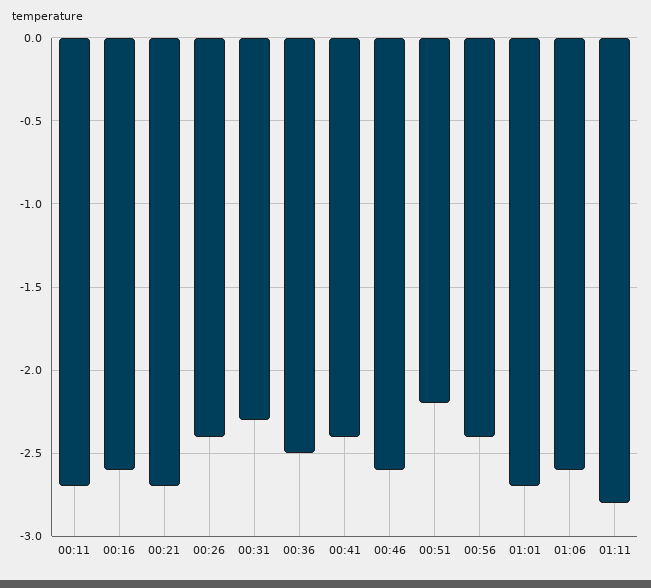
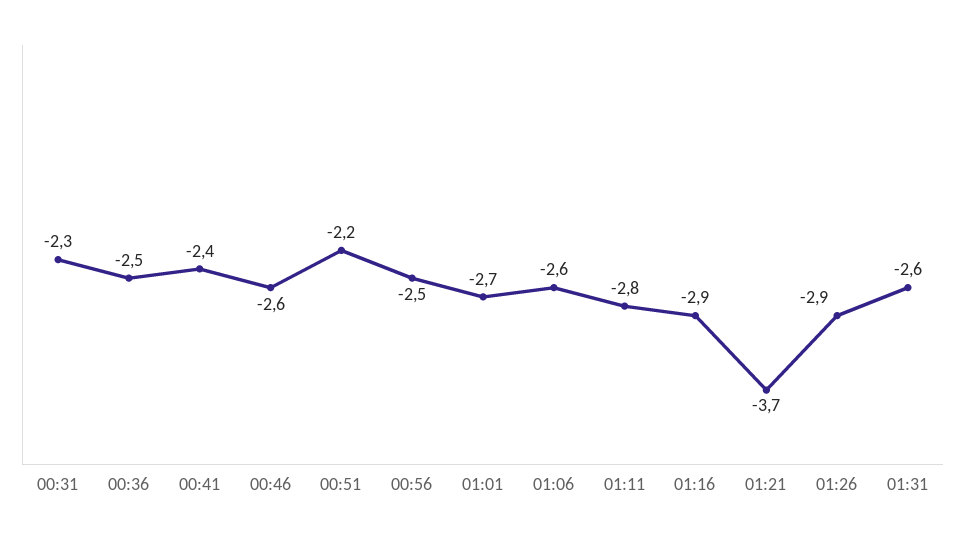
00:11: -2.7 -> none
00:16: -2.6 -> none
00:21: -2.7 -> none
00:26: -2.4 -> none
00:56: -2.4 -> -2.5
01:16: none -> -2.9
01:21: none -> -3.7
01:26: none -> -2.9
01:31: none -> -2.6

